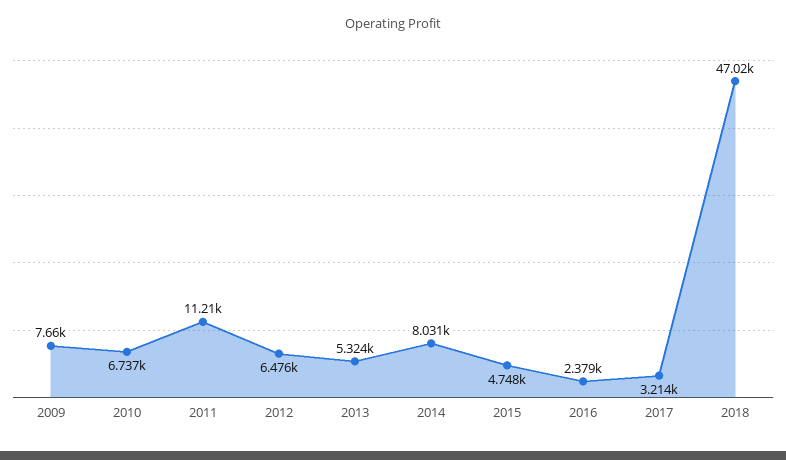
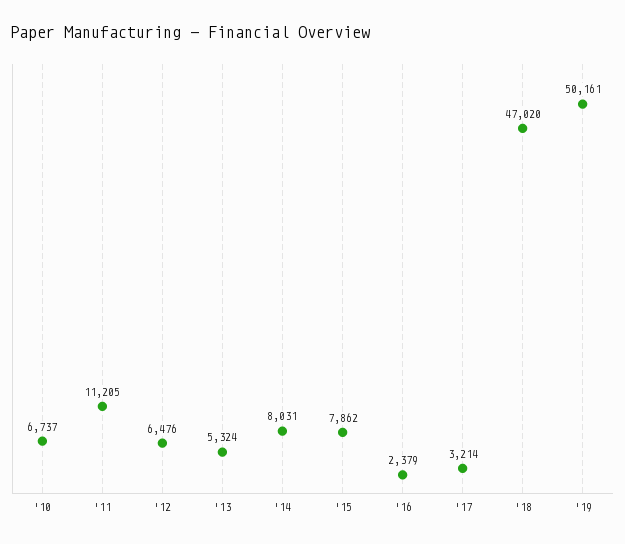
2009: 7660 -> none
2015: 4748 -> 7862
'19: none -> 50161

